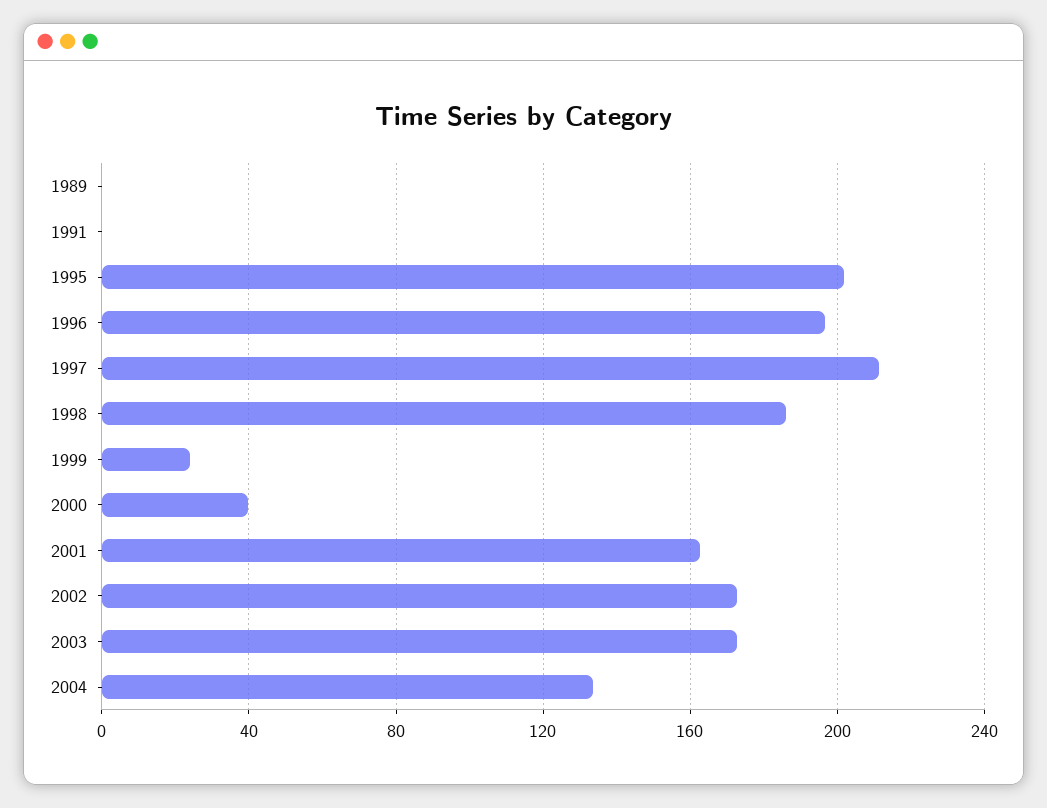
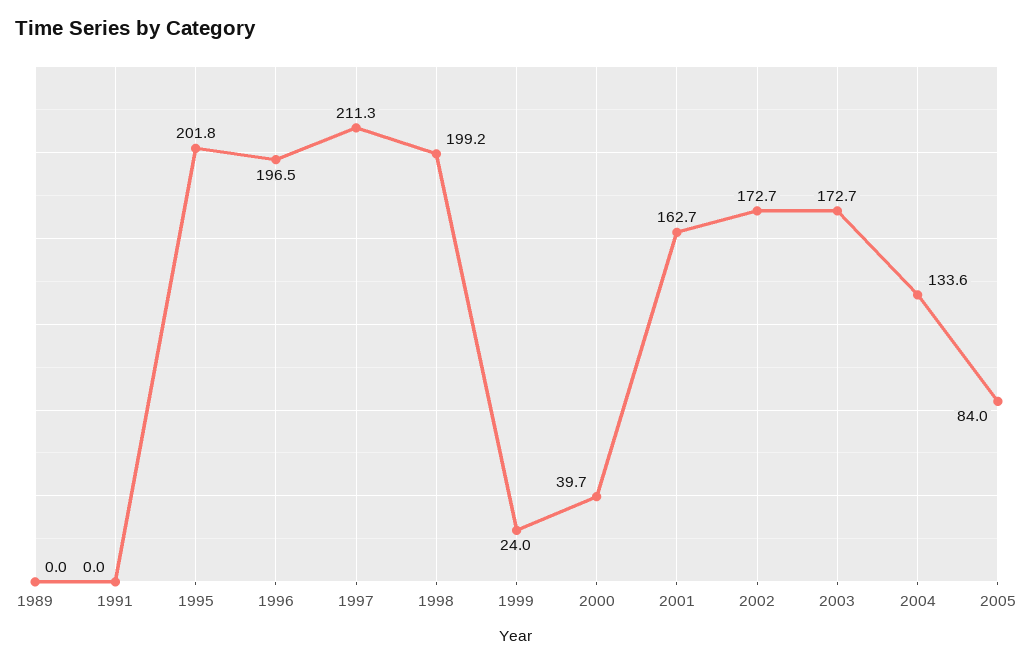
1998: 185 -> 199.2
2005: none -> 84

